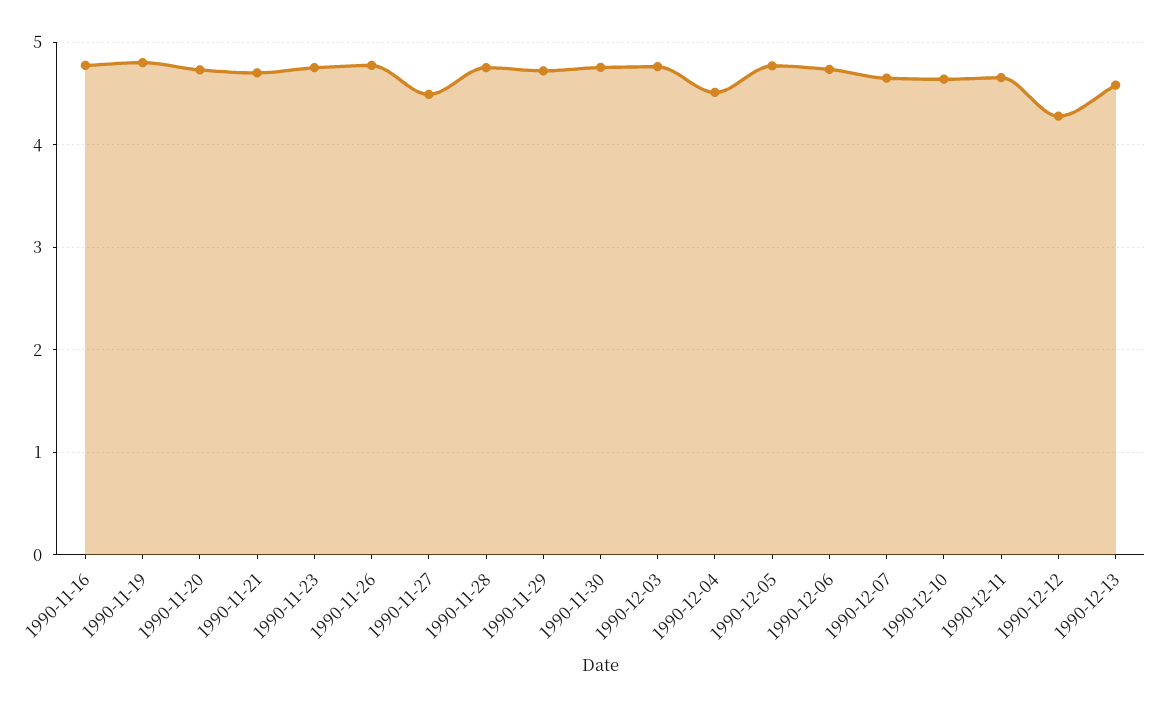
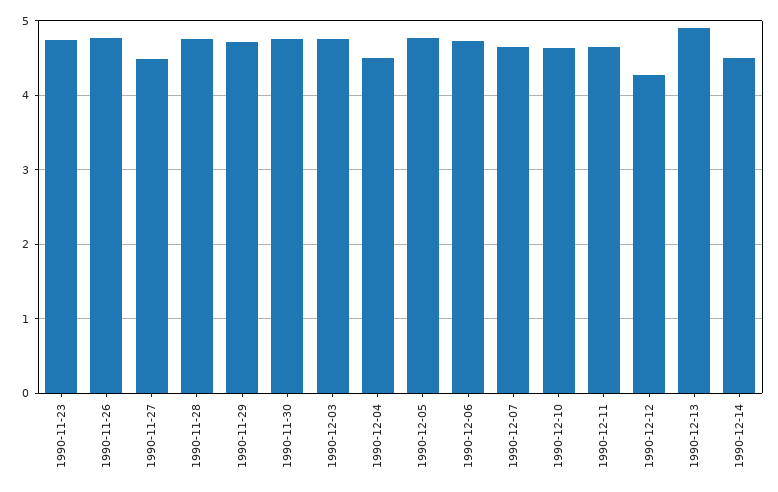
1990-11-16: 4.8 -> none
1990-11-19: 4.8 -> none
1990-11-20: 4.7 -> none
1990-11-21: 4.7 -> none
1990-12-13: 4.6 -> 4.9
1990-12-14: none -> 4.5

